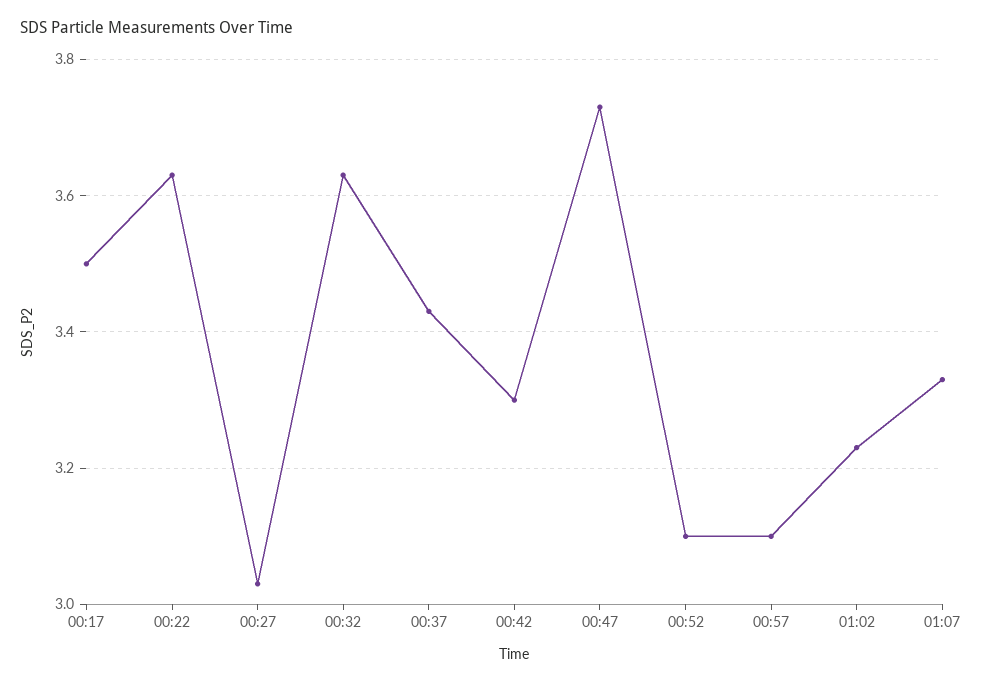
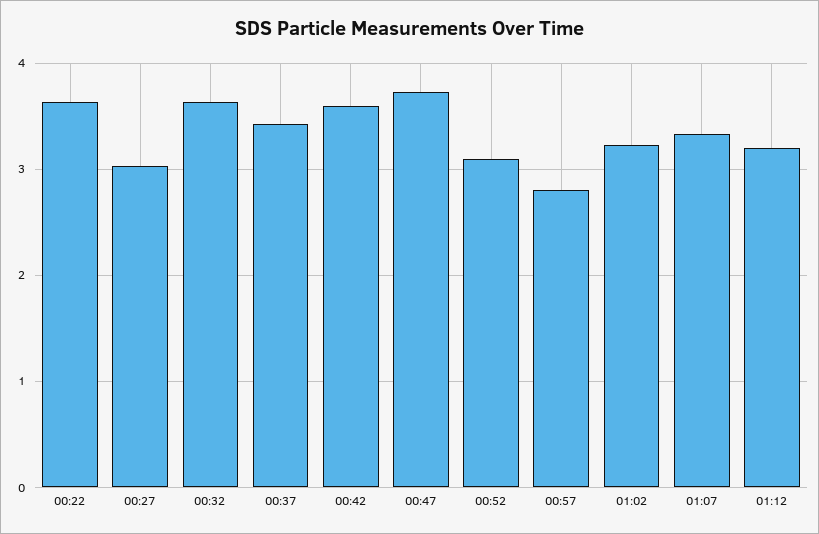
00:17: 3.5 -> none
00:42: 3.3 -> 3.6
00:57: 3.1 -> 2.8
01:12: none -> 3.2

